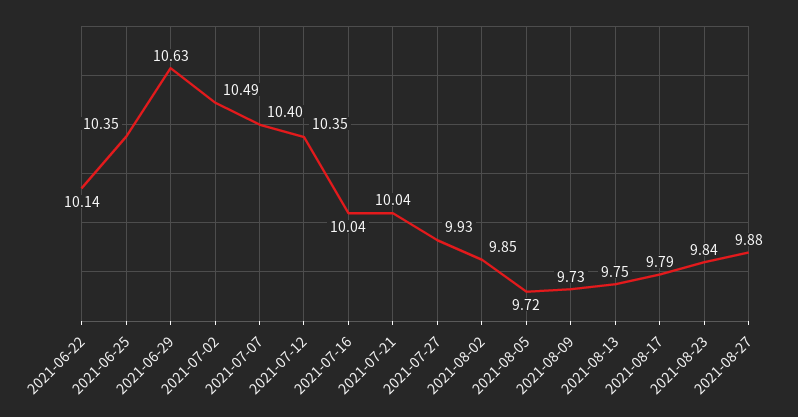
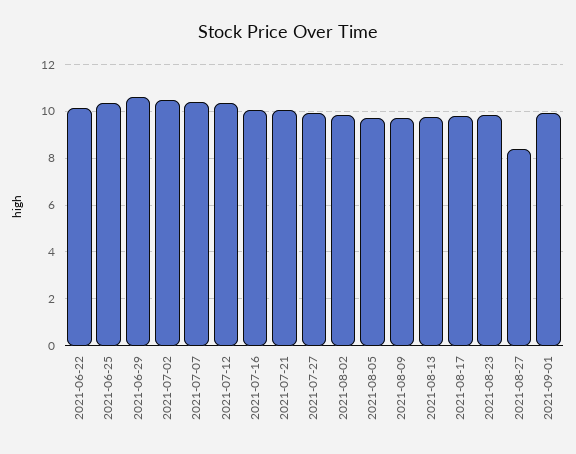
2021-08-27: 9.88 -> 8.5
2021-09-01: none -> 10

